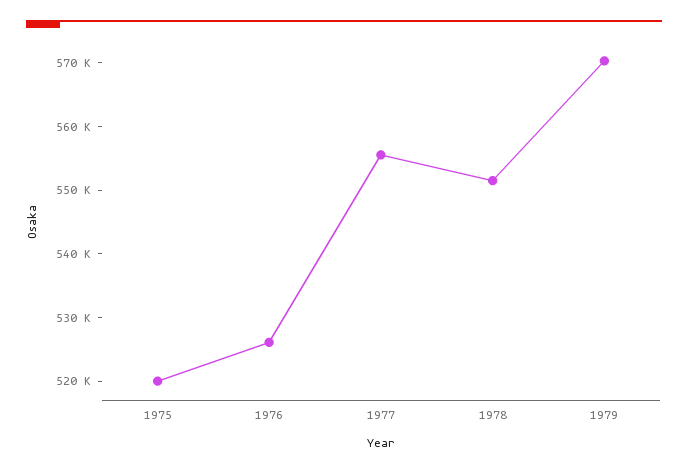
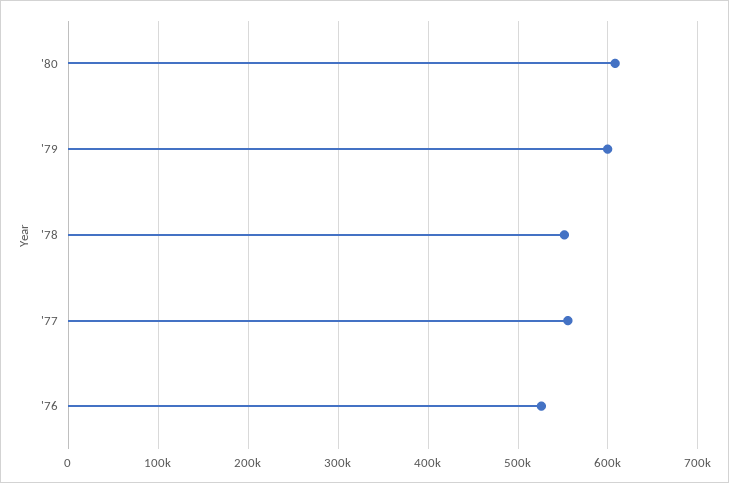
1975: 520000 -> none
1979: 570000 -> 600000
'80: none -> 610000

